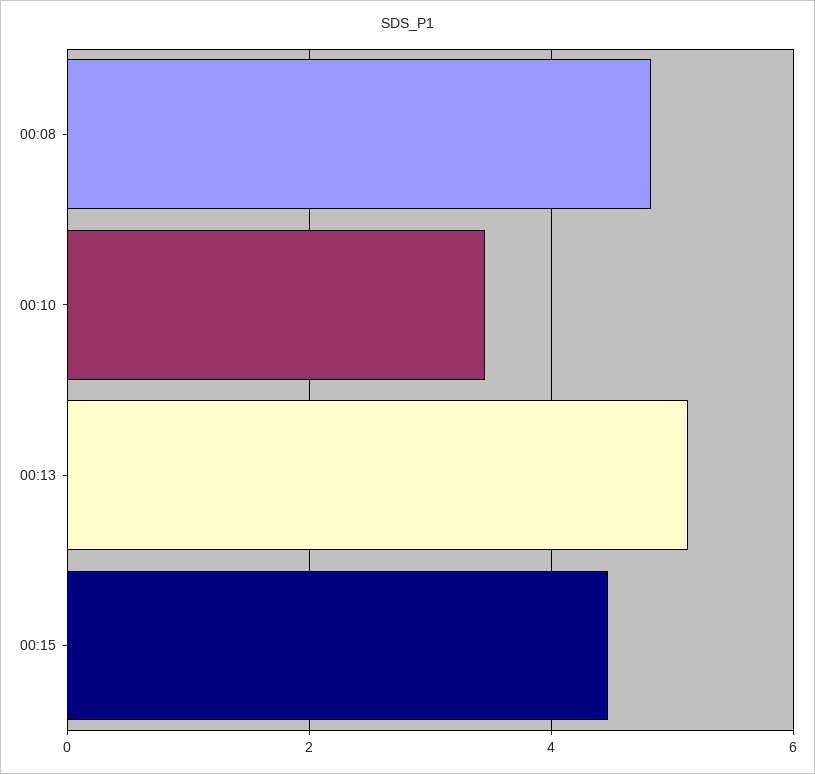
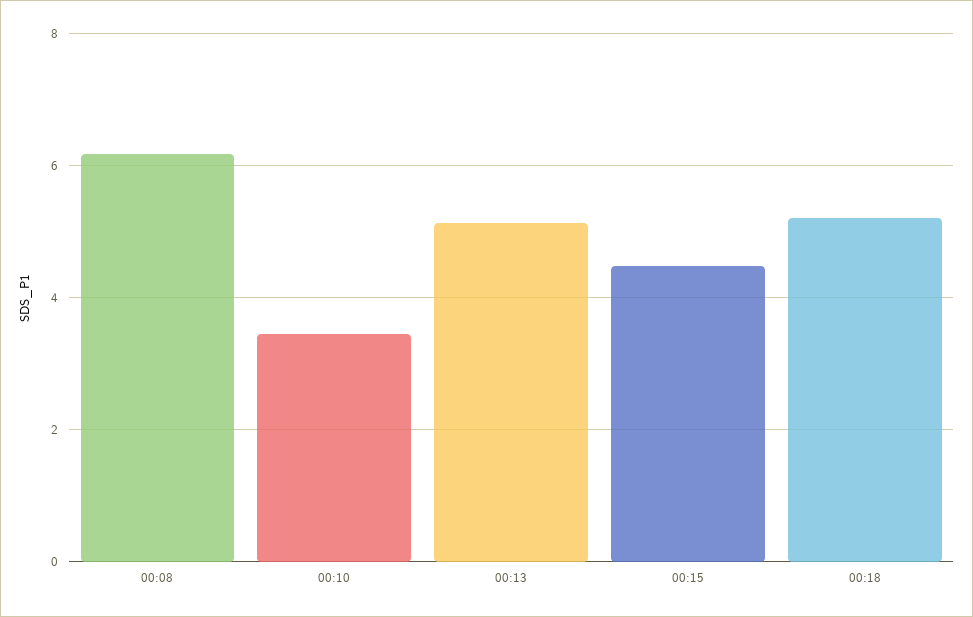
00:08: 4.8 -> 6.2
00:18: none -> 5.2

